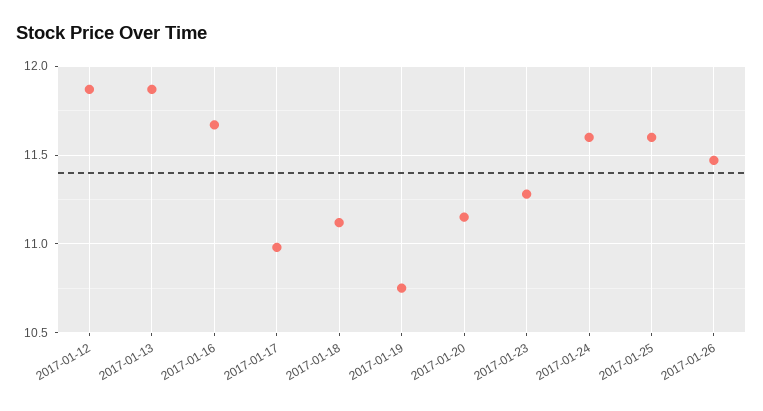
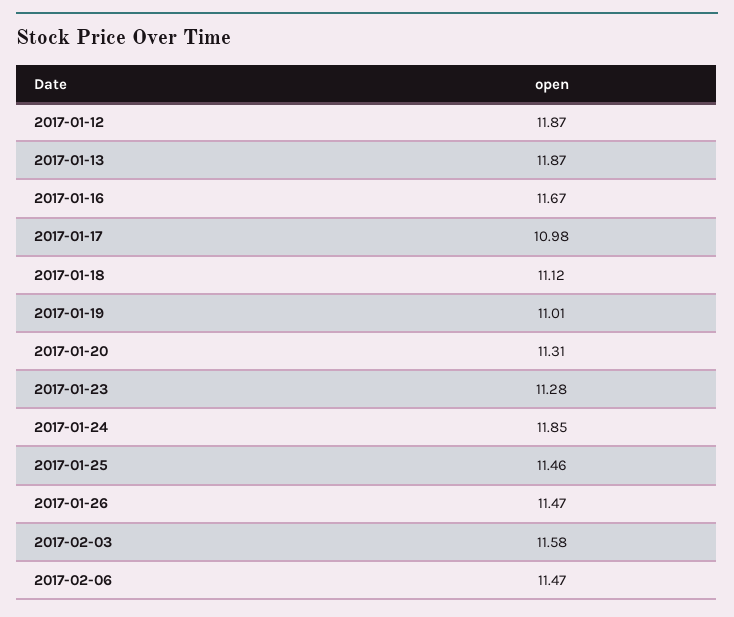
2017-01-19: 10.75 -> 11.01
2017-01-20: 11.15 -> 11.31
2017-01-24: 11.6 -> 11.85
2017-01-25: 11.6 -> 11.46
2017-02-03: none -> 11.58
2017-02-06: none -> 11.47

